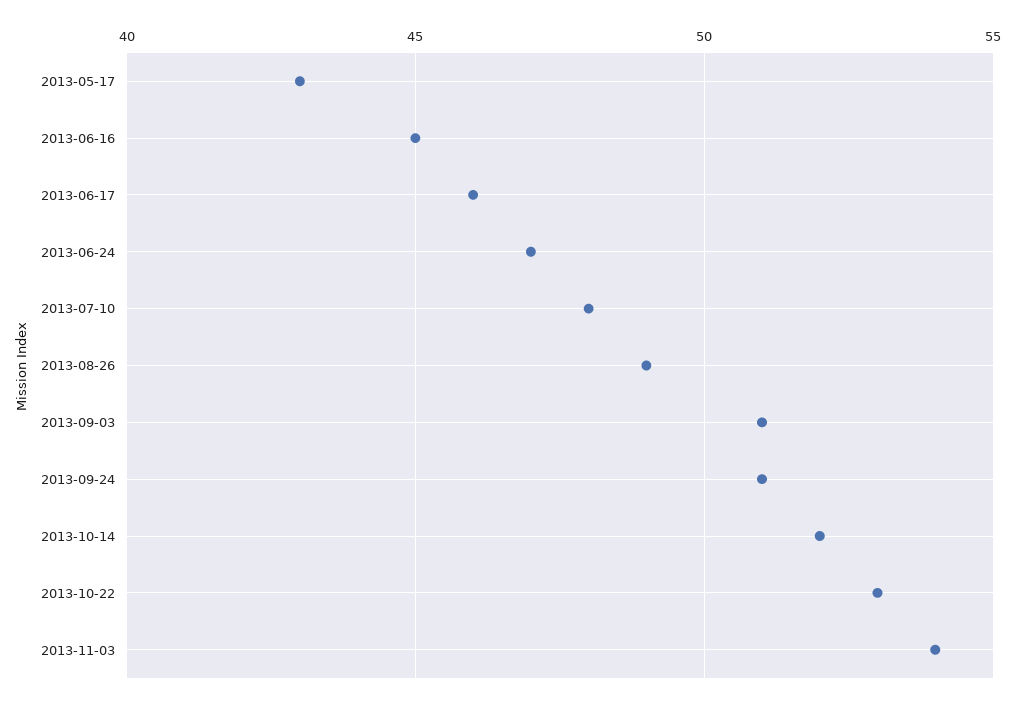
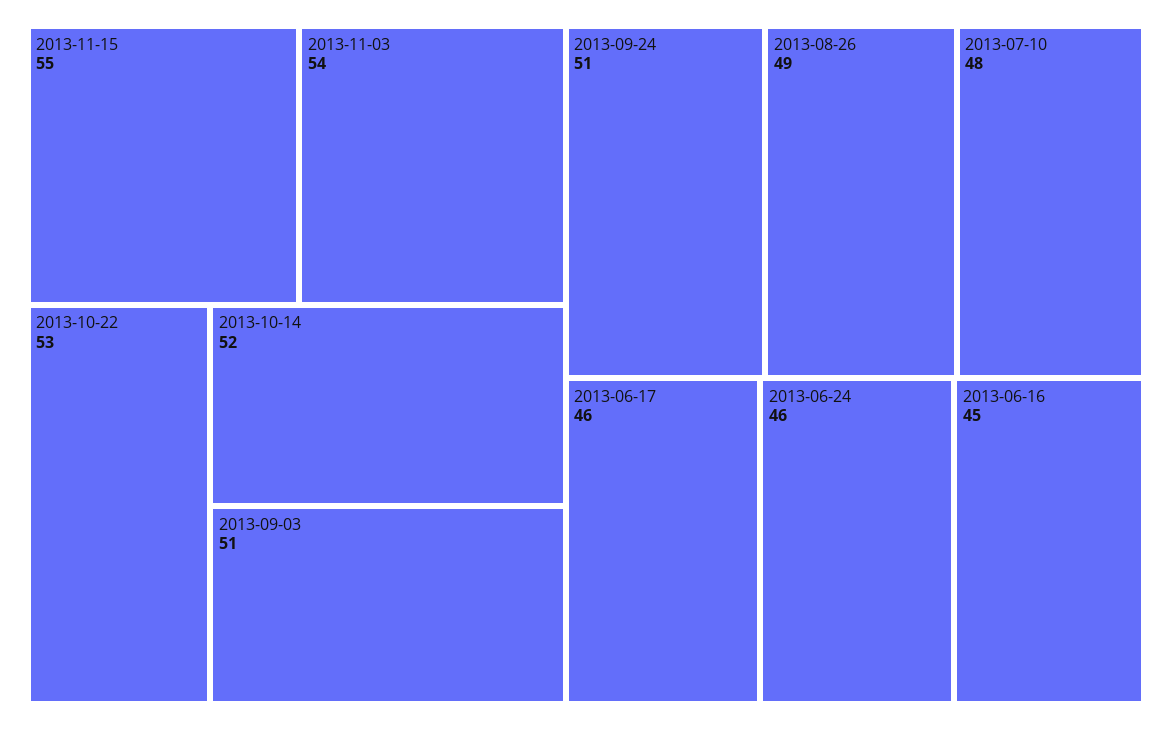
2013-05-17: 43 -> none
2013-06-24: 47 -> 46
2013-11-15: none -> 55

